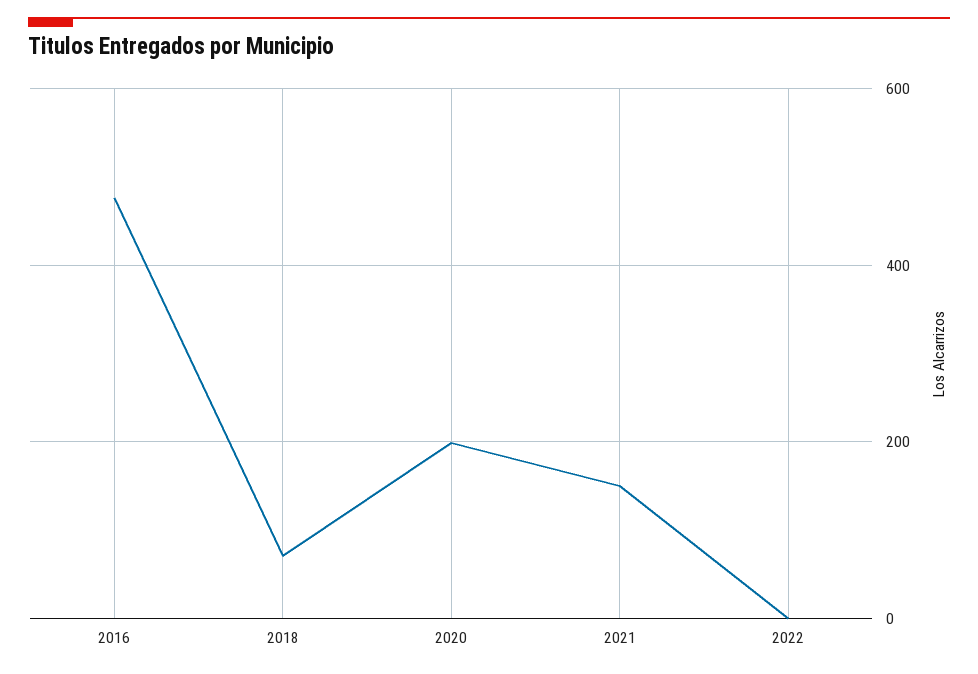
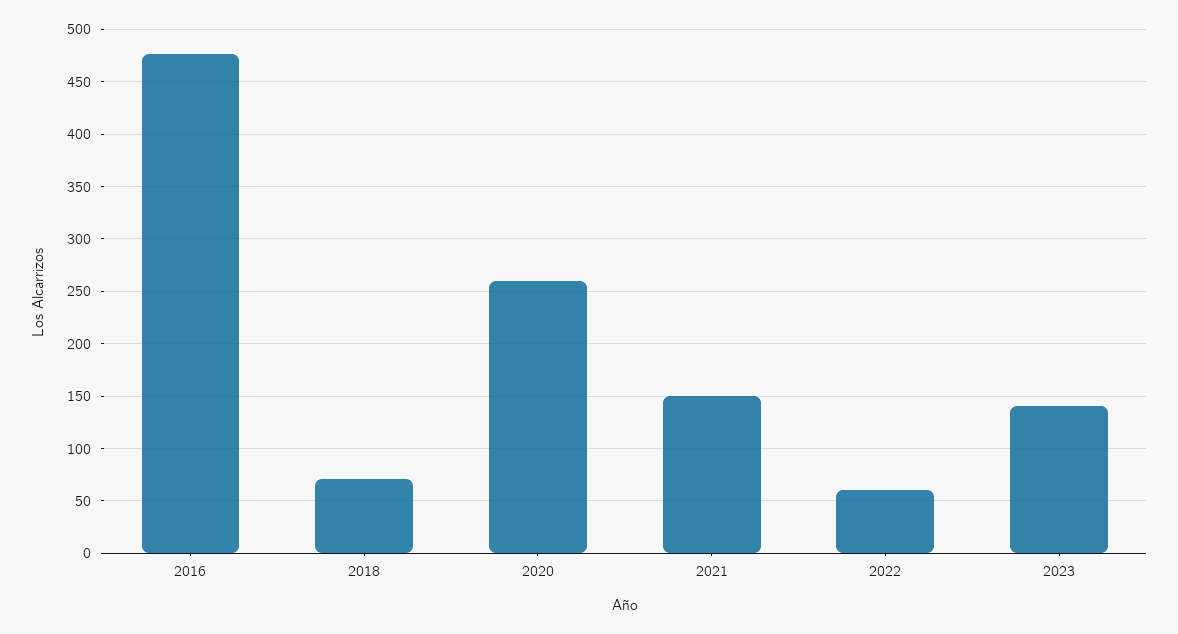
2020: 200 -> 260
2022: 0 -> 60
2023: none -> 140

